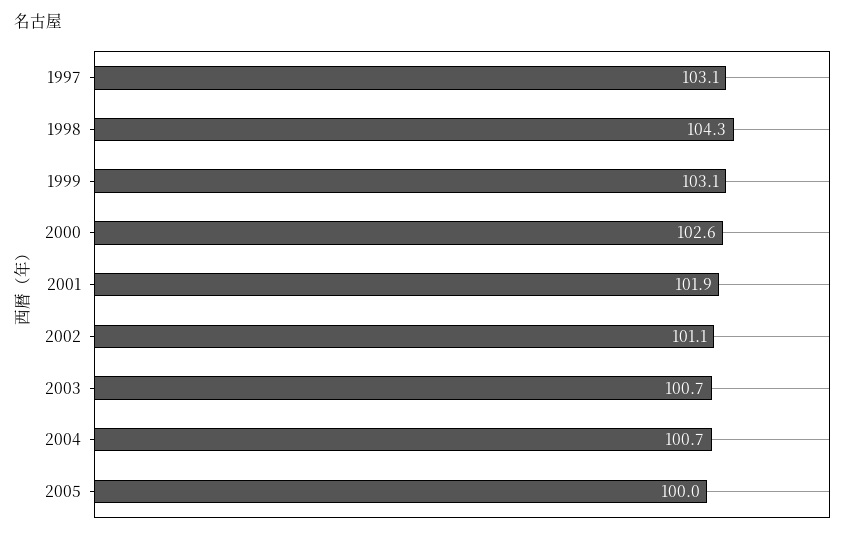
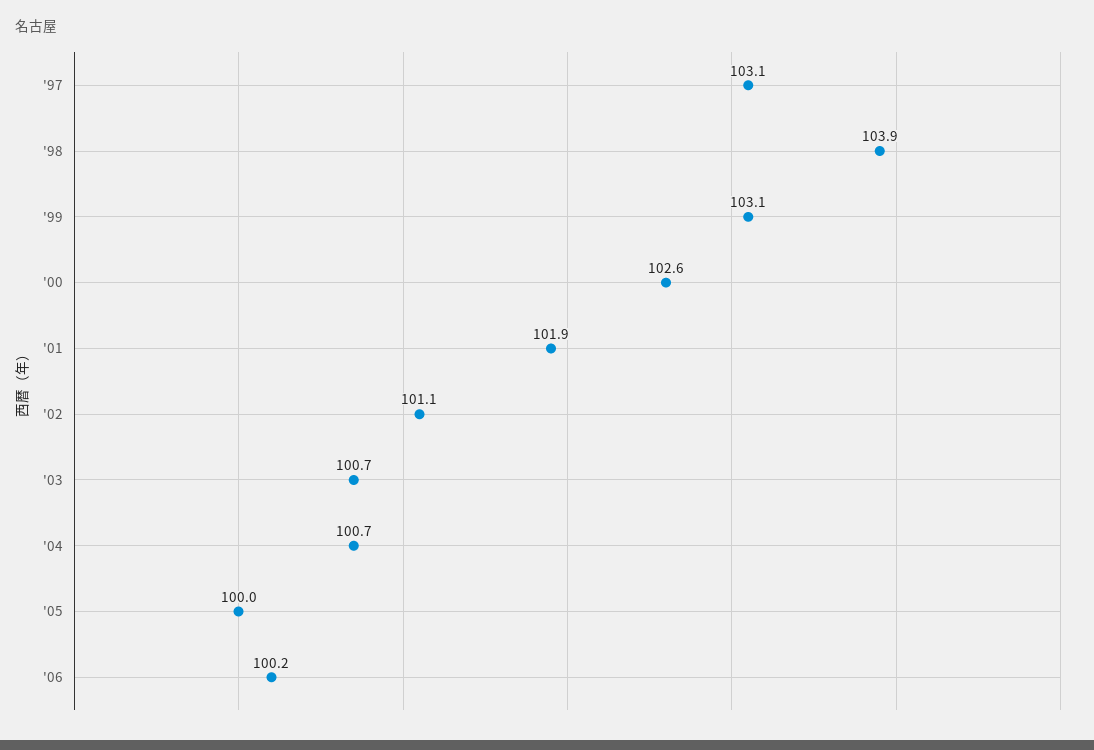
1998: 104.3 -> 103.9
'06: none -> 100.2

